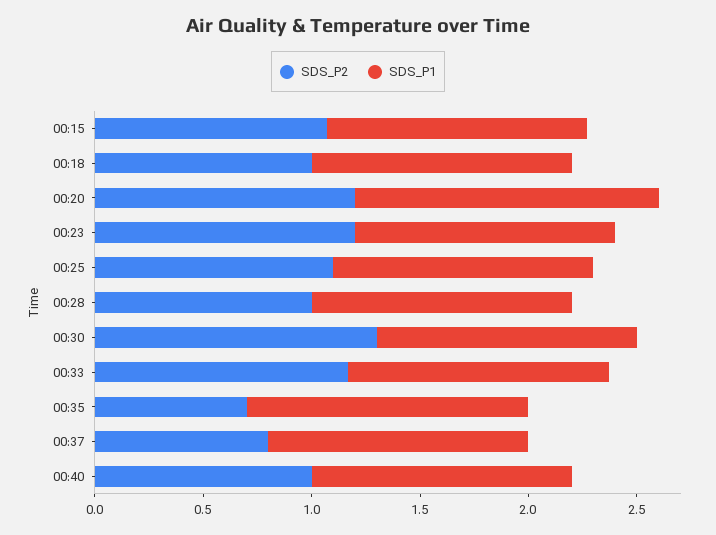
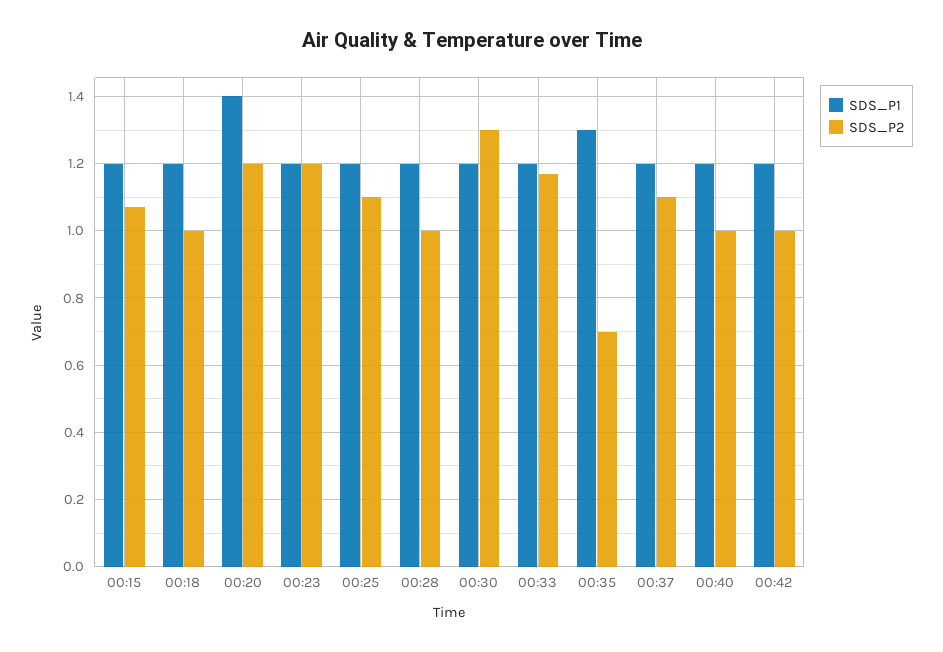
SDS_P2, 00:37: 0.8 -> 1.1
SDS_P1, 00:42: none -> 1.2
SDS_P2, 00:42: none -> 1

